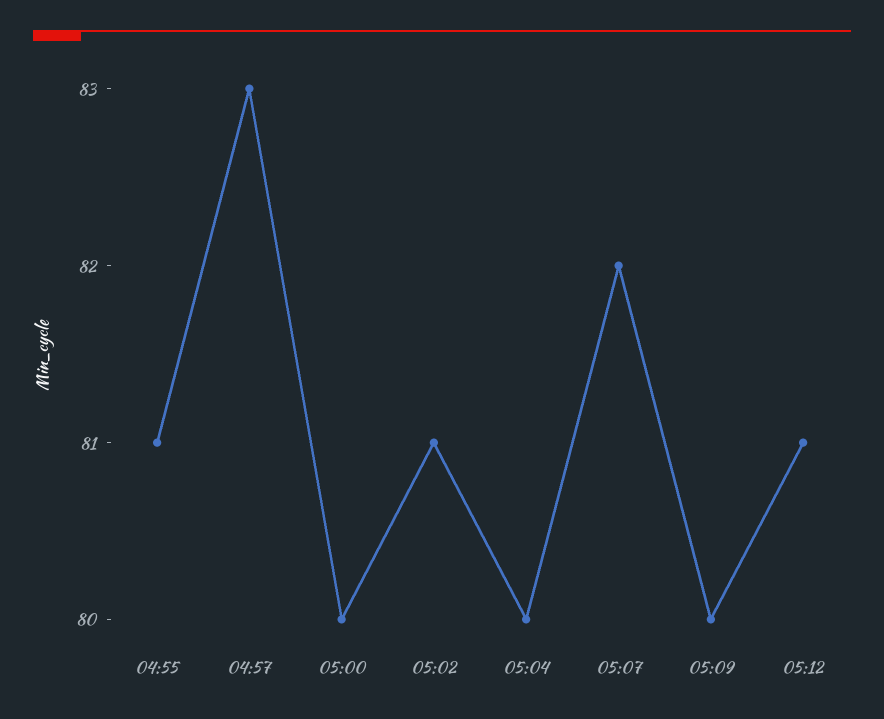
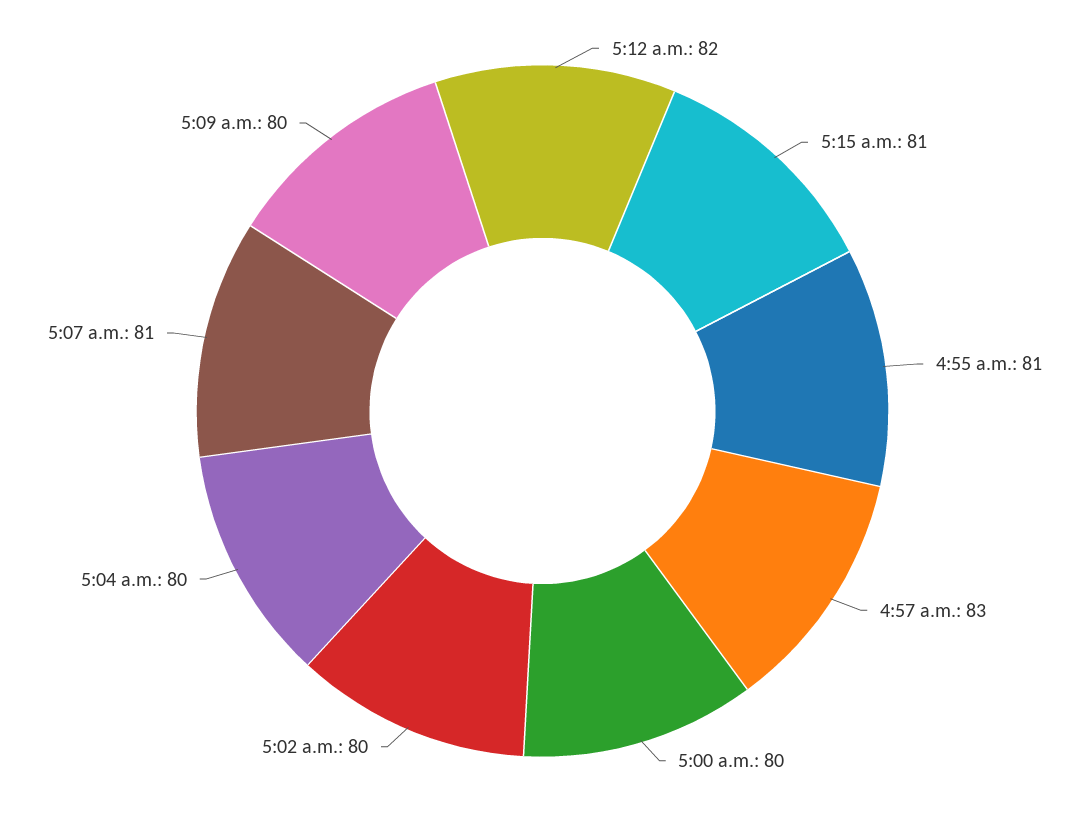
05:02: 81 -> 80
05:07: 82 -> 81
05:12: 81 -> 82
5:15 a.m.: none -> 81

